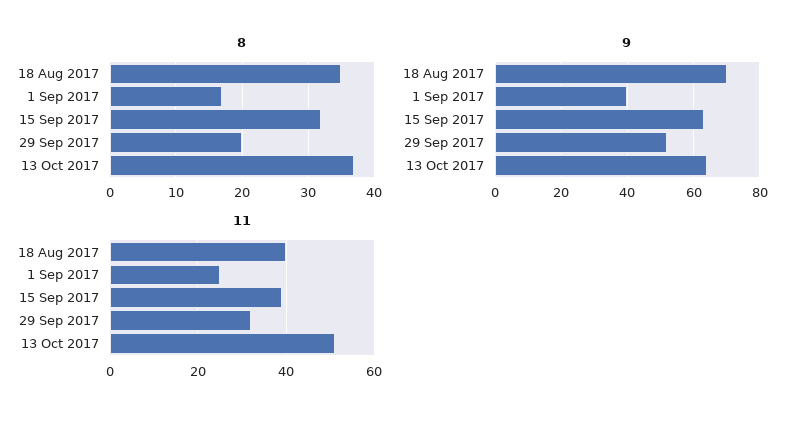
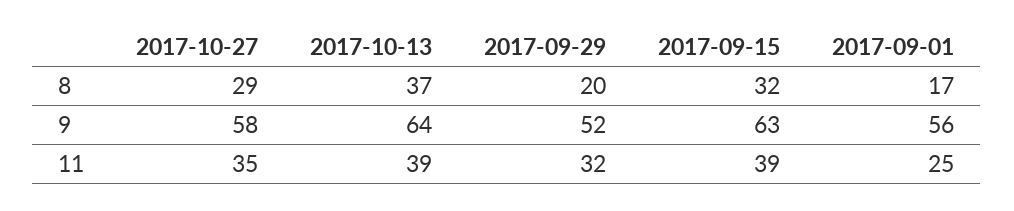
8, 18 Aug 2017: 35 -> none
9, 18 Aug 2017: 70 -> none
9, 1 Sep 2017: 40 -> 56
11, 18 Aug 2017: 40 -> none
11, 13 Oct 2017: 50 -> 39
8, 2017-10-27: none -> 29
9, 2017-10-27: none -> 58
11, 2017-10-27: none -> 35

